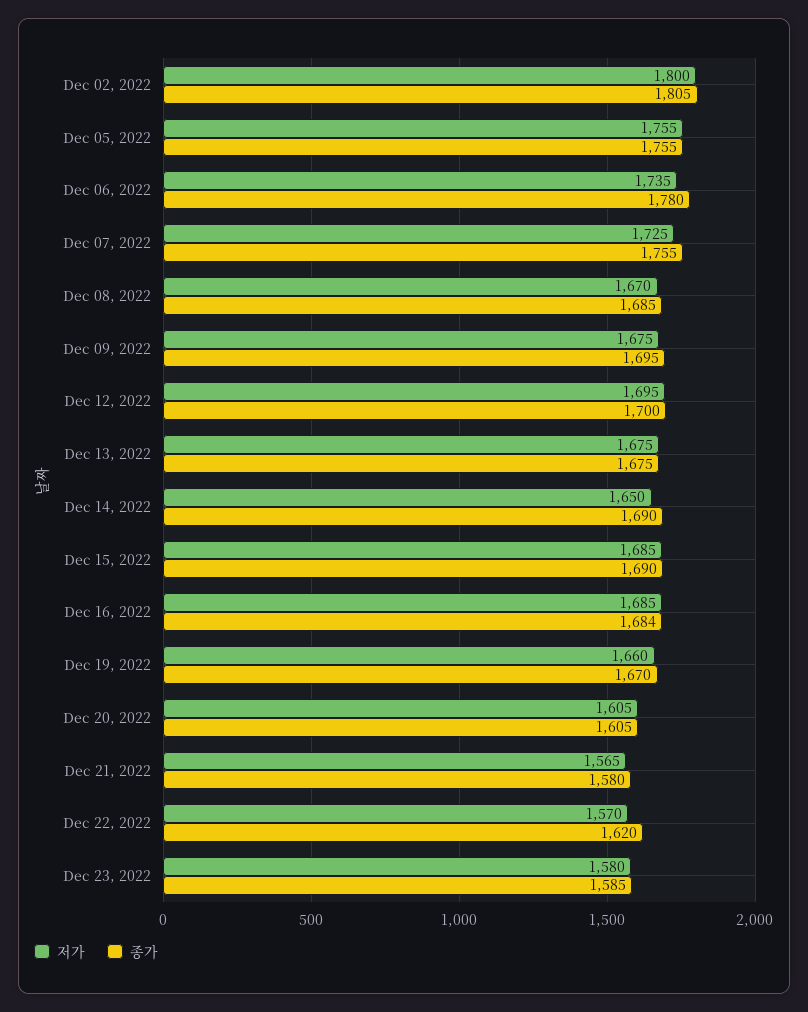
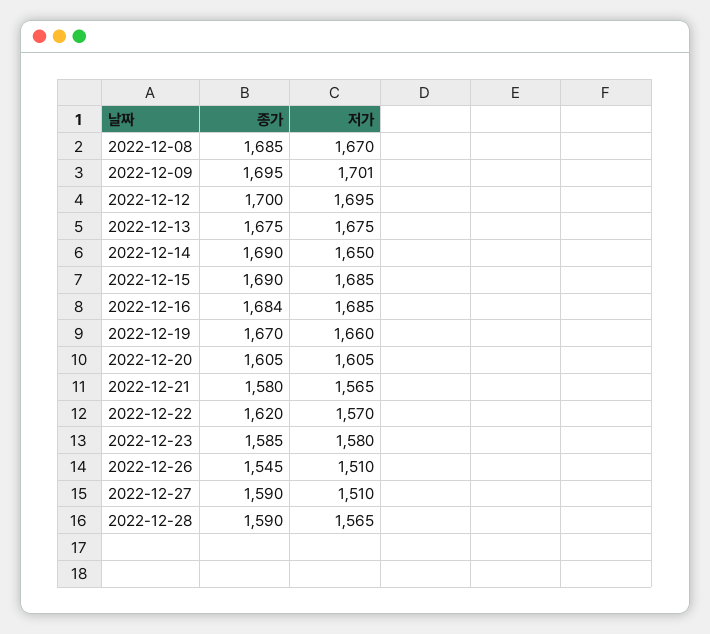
저가, Dec 02, 2022: 1800 -> none
종가, Dec 02, 2022: 1805 -> none
저가, Dec 05, 2022: 1755 -> none
종가, Dec 05, 2022: 1755 -> none
저가, Dec 06, 2022: 1735 -> none
종가, Dec 06, 2022: 1780 -> none
저가, Dec 07, 2022: 1725 -> none
종가, Dec 07, 2022: 1755 -> none
저가, Dec 09, 2022: 1675 -> 1701
종가, 2022-12-26: none -> 1545
저가, 2022-12-26: none -> 1510
종가, 2022-12-27: none -> 1590
저가, 2022-12-27: none -> 1510
종가, 2022-12-28: none -> 1590
저가, 2022-12-28: none -> 1565

